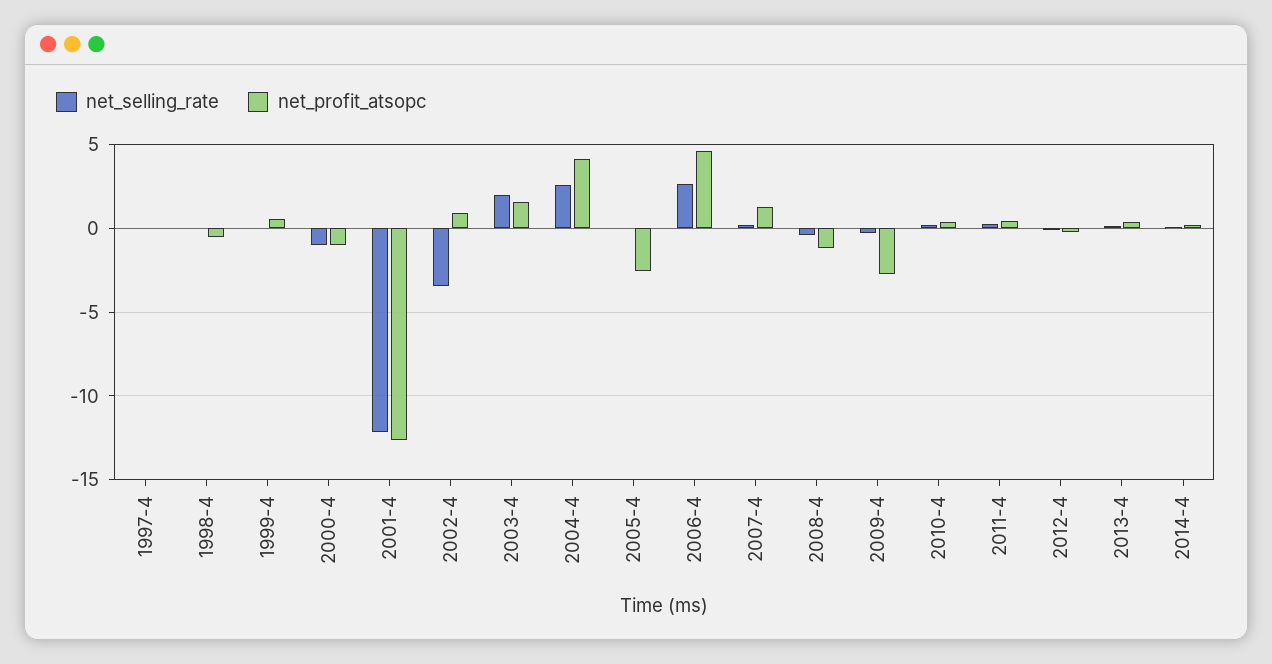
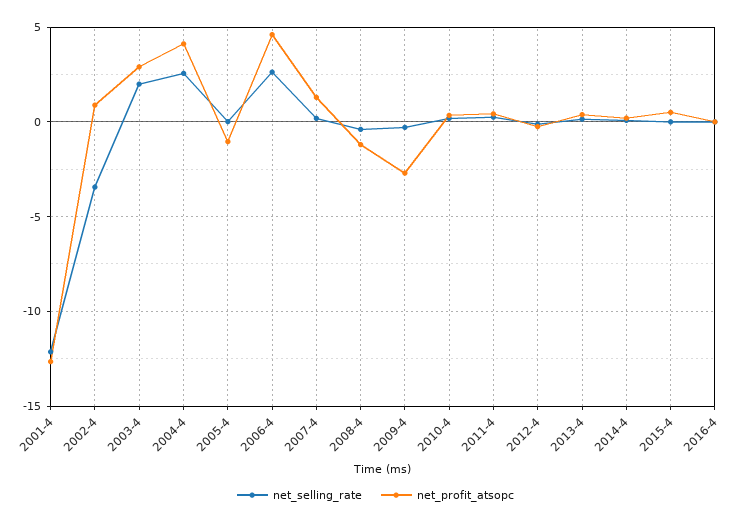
net_selling_rate, 1997-4: 0 -> none
net_profit_atsopc, 1997-4: 0 -> none
net_selling_rate, 1998-4: 0 -> none
net_profit_atsopc, 1998-4: -0.5 -> none
net_selling_rate, 1999-4: 0 -> none
net_profit_atsopc, 1999-4: 0.5 -> none
net_selling_rate, 2000-4: -1 -> none
net_profit_atsopc, 2000-4: -1 -> none
net_profit_atsopc, 2003-4: 1.5 -> 3
net_profit_atsopc, 2005-4: -2.5 -> -1
net_selling_rate, 2015-4: none -> 0
net_profit_atsopc, 2015-4: none -> 0.5
net_selling_rate, 2016-4: none -> 0
net_profit_atsopc, 2016-4: none -> 0

